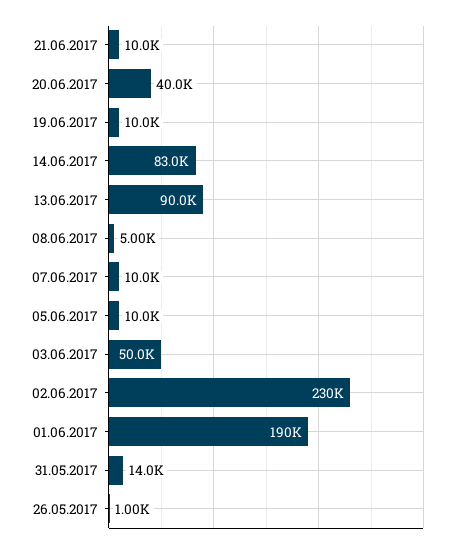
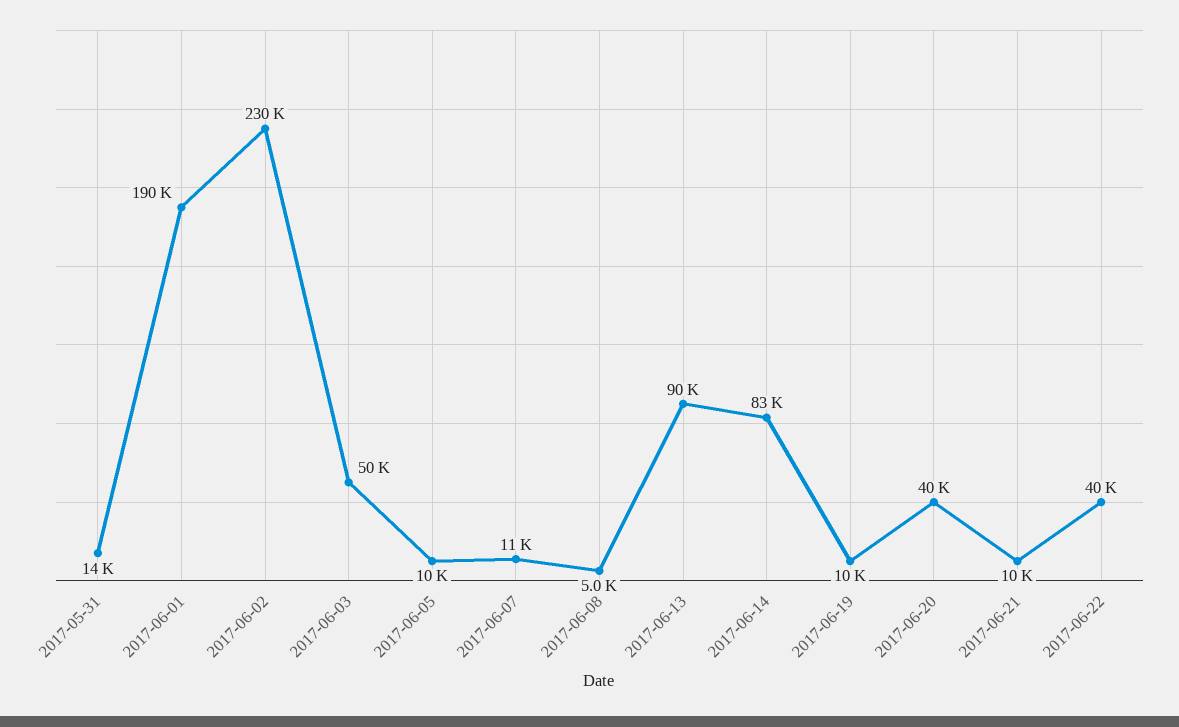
07.06.2017: 10000 -> 11000
26.05.2017: 1000 -> none
2017-06-22: none -> 40000

